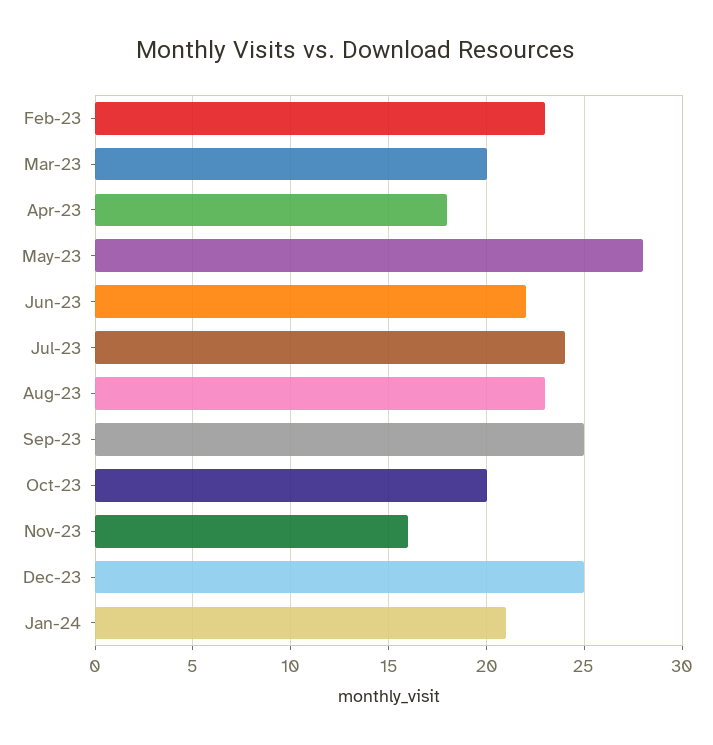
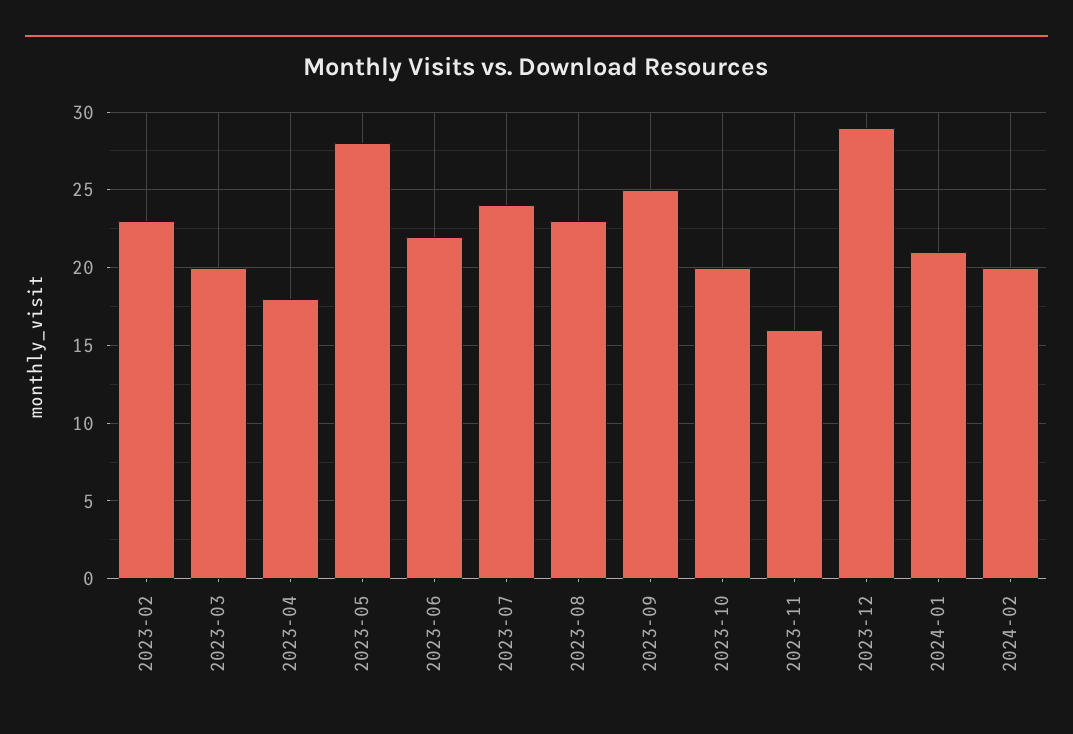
Dec-23: 25 -> 29
2024-02: none -> 20

